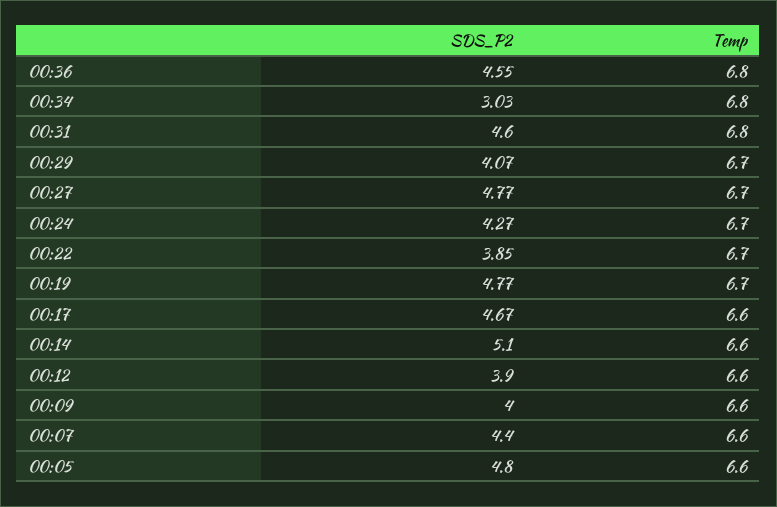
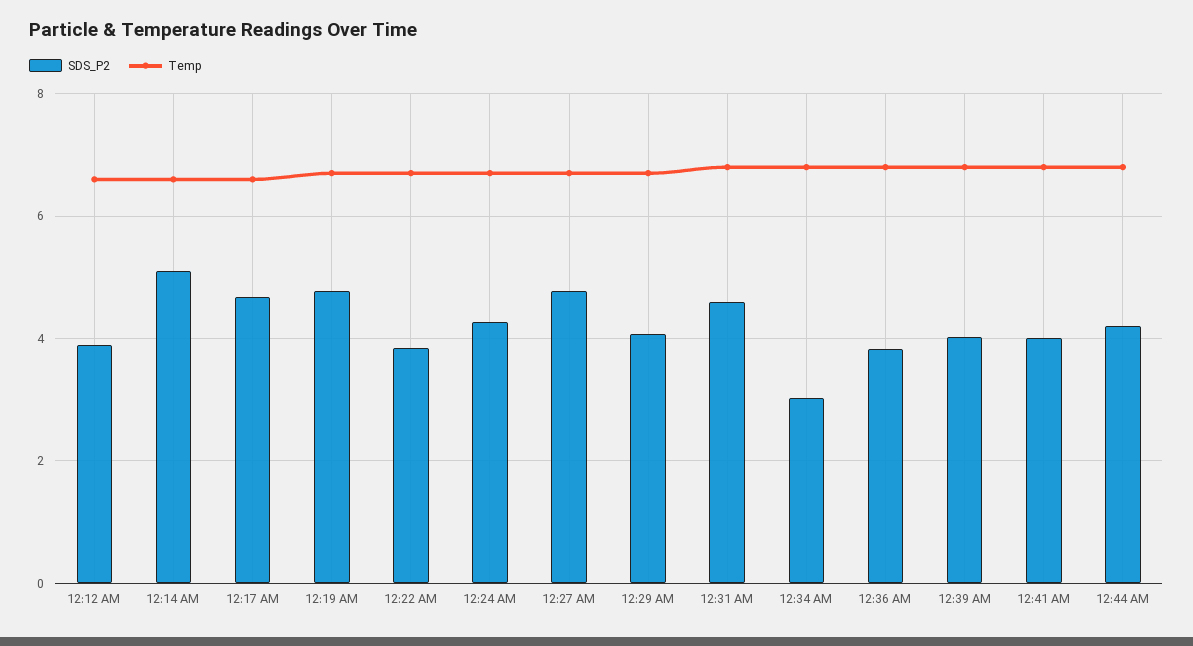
SDS_P2, 00:36: 4.55 -> 3.8
SDS_P2, 00:09: 4 -> none
Temp, 00:09: 6.6 -> none
SDS_P2, 00:07: 4.4 -> none
Temp, 00:07: 6.6 -> none
SDS_P2, 00:05: 4.8 -> none
Temp, 00:05: 6.6 -> none
SDS_P2, 12:39 AM: none -> 4
Temp, 12:39 AM: none -> 6.8
SDS_P2, 12:41 AM: none -> 4
Temp, 12:41 AM: none -> 6.8
SDS_P2, 12:44 AM: none -> 4.2
Temp, 12:44 AM: none -> 6.8

